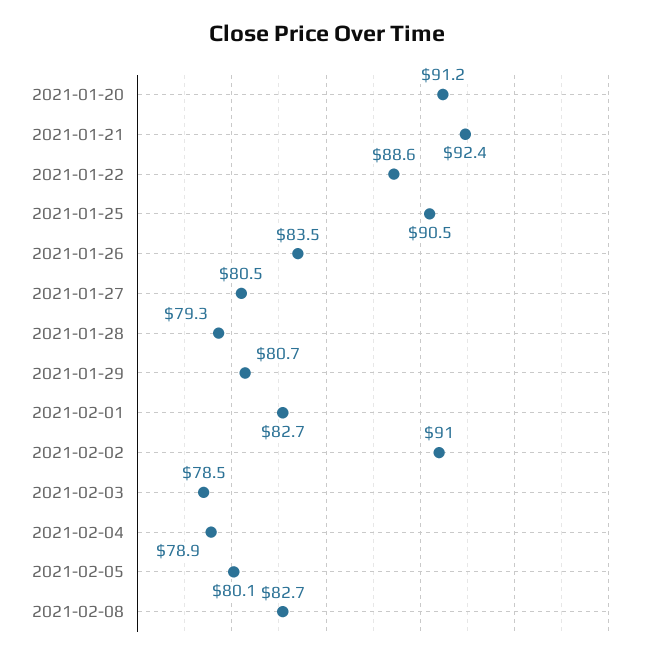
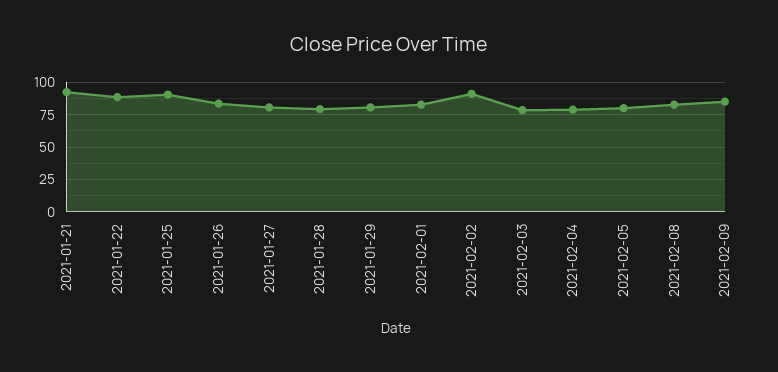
2021-01-20: 91.2 -> none
2021-02-09: none -> 85

